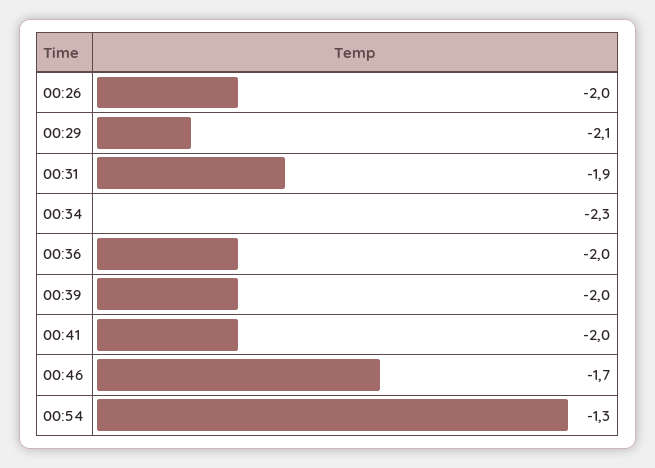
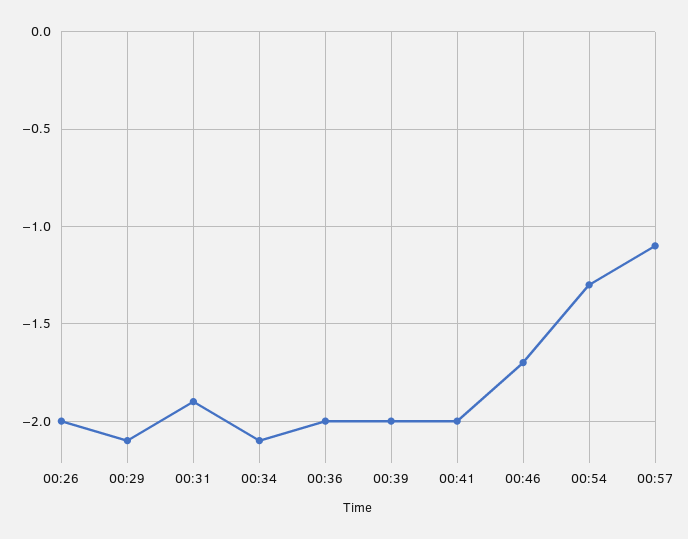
00:34: -2.3 -> -2.1
00:57: none -> -1.1

